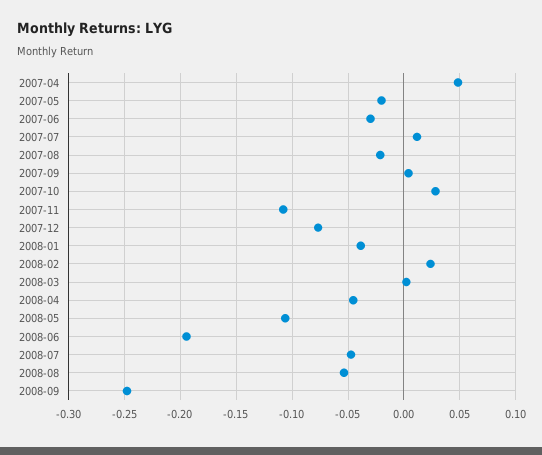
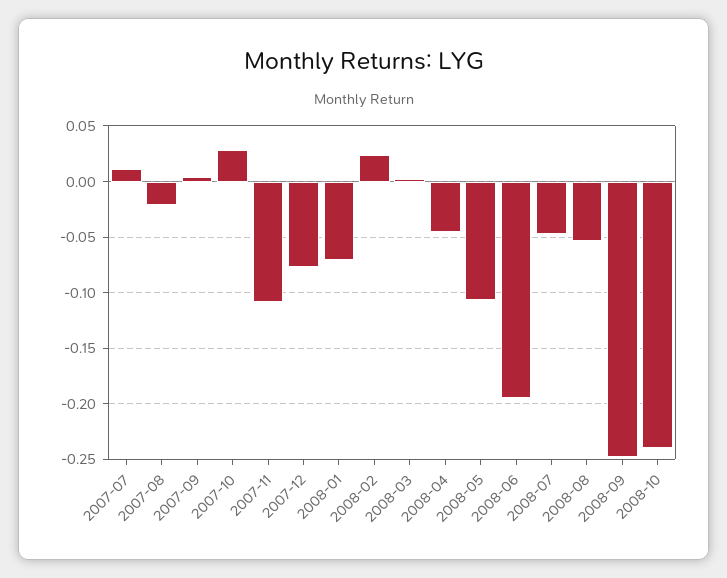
2007-04: 0.05 -> none
2007-05: -0.02 -> none
2007-06: -0.03 -> none
2008-01: -0.04 -> -0.07
2008-10: none -> -0.24

